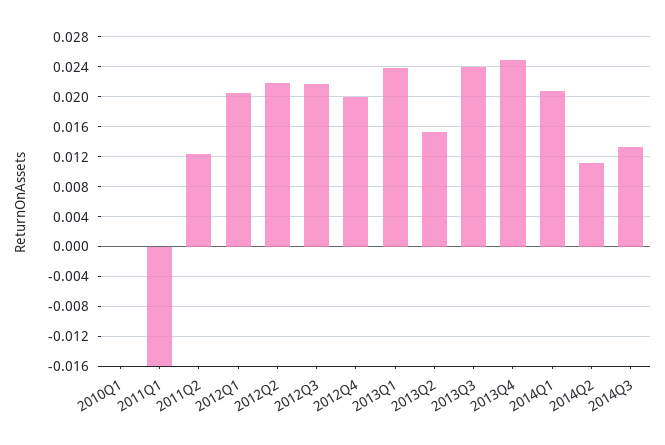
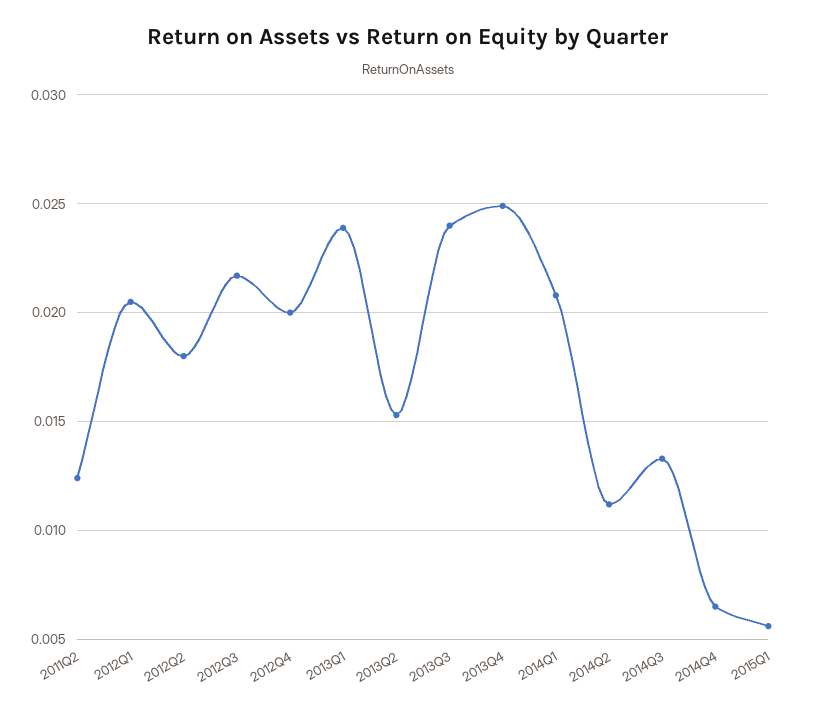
2010Q1: 0 -> none
2011Q1: -0.016 -> none
2012Q2: 0.022 -> 0.018
2014Q4: none -> 0.0065
2015Q1: none -> 0.0055

